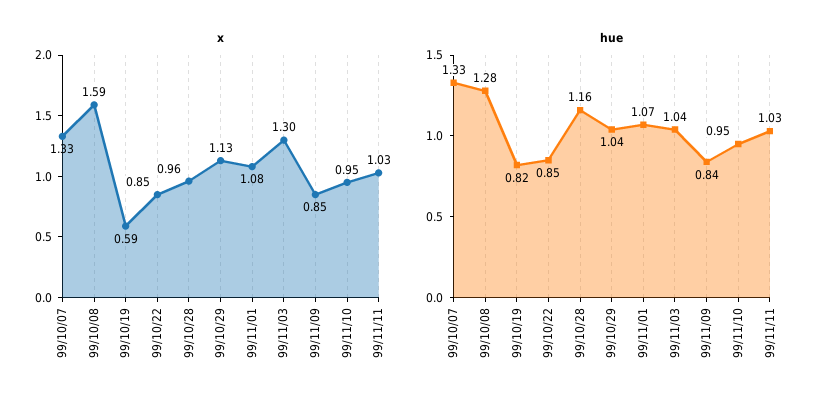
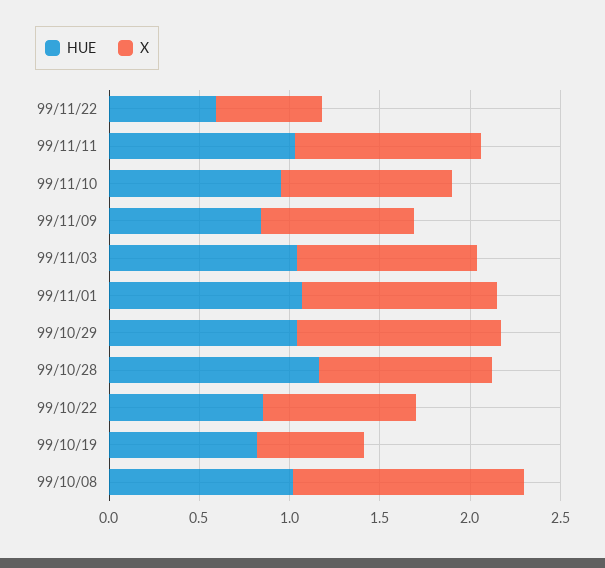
x, 99/10/07: 1.33 -> none
x, 99/10/08: 1.59 -> 1.3
x, 99/11/03: 1.3 -> 1
hue, 99/10/07: 1.33 -> none
hue, 99/10/08: 1.28 -> 1
hue, 99/11/22: none -> 0.6
x, 99/11/22: none -> 0.6

